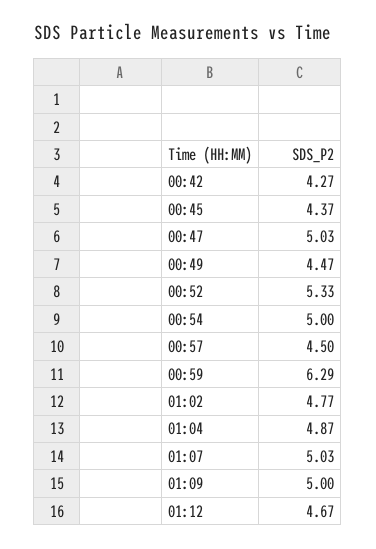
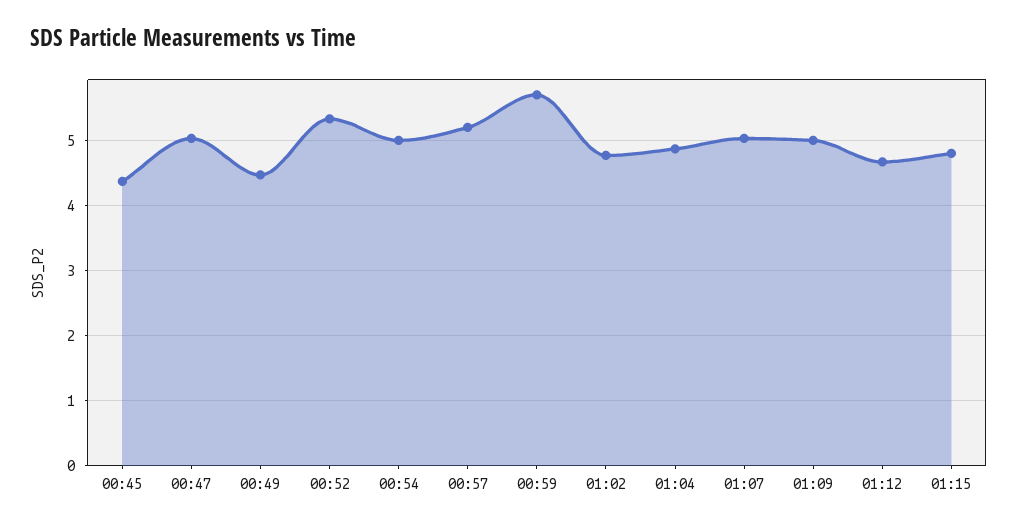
00:42: 4.27 -> none
00:57: 4.5 -> 5.2
00:59: 6.29 -> 5.7
01:15: none -> 4.8

